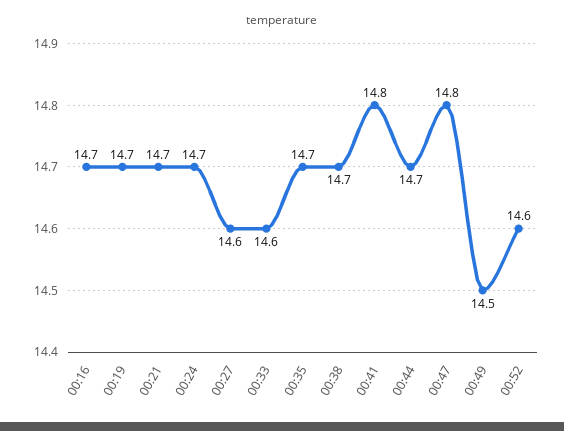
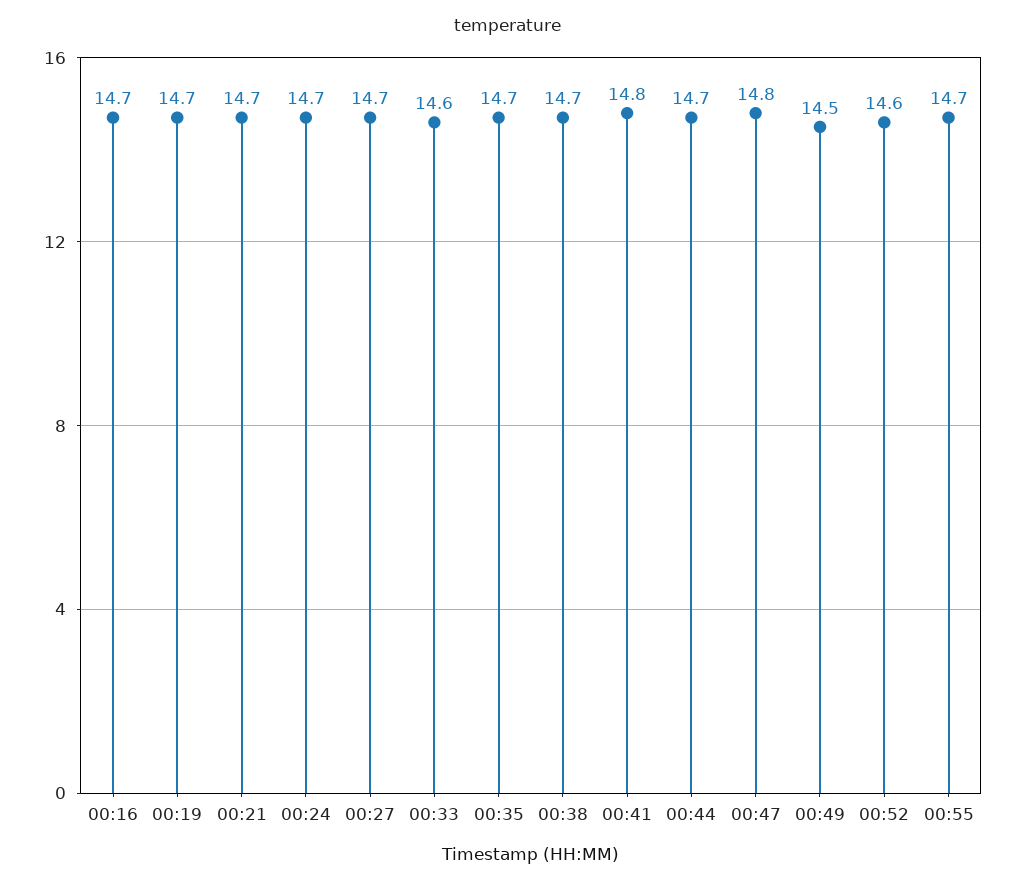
00:27: 14.6 -> 14.7
00:55: none -> 14.7

